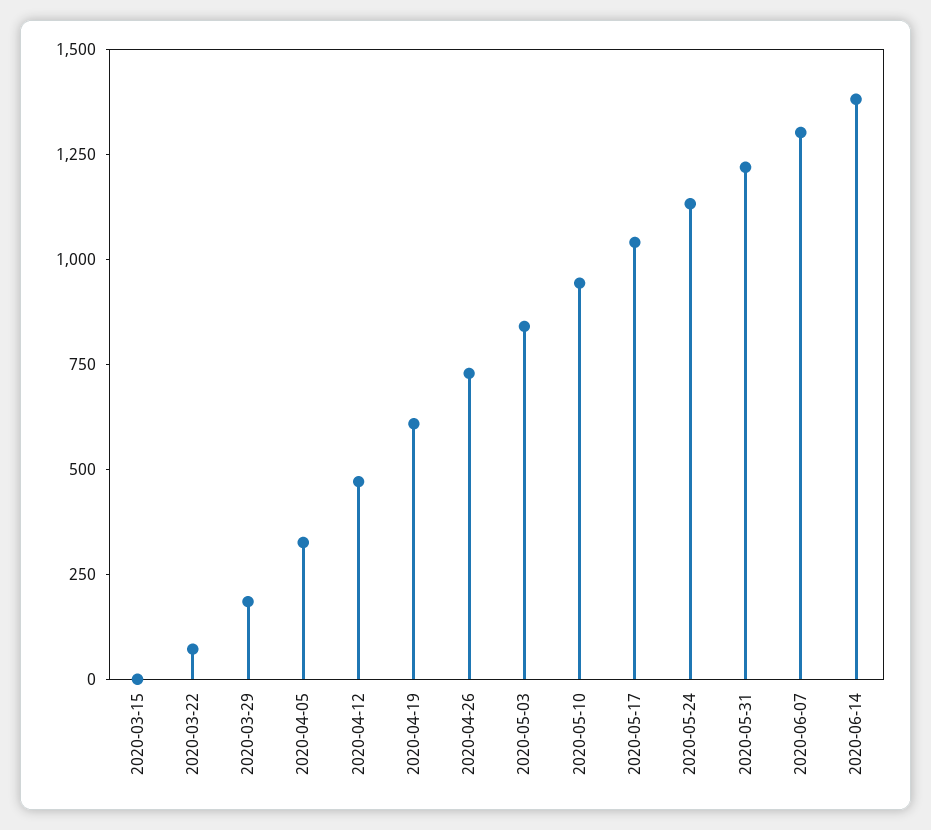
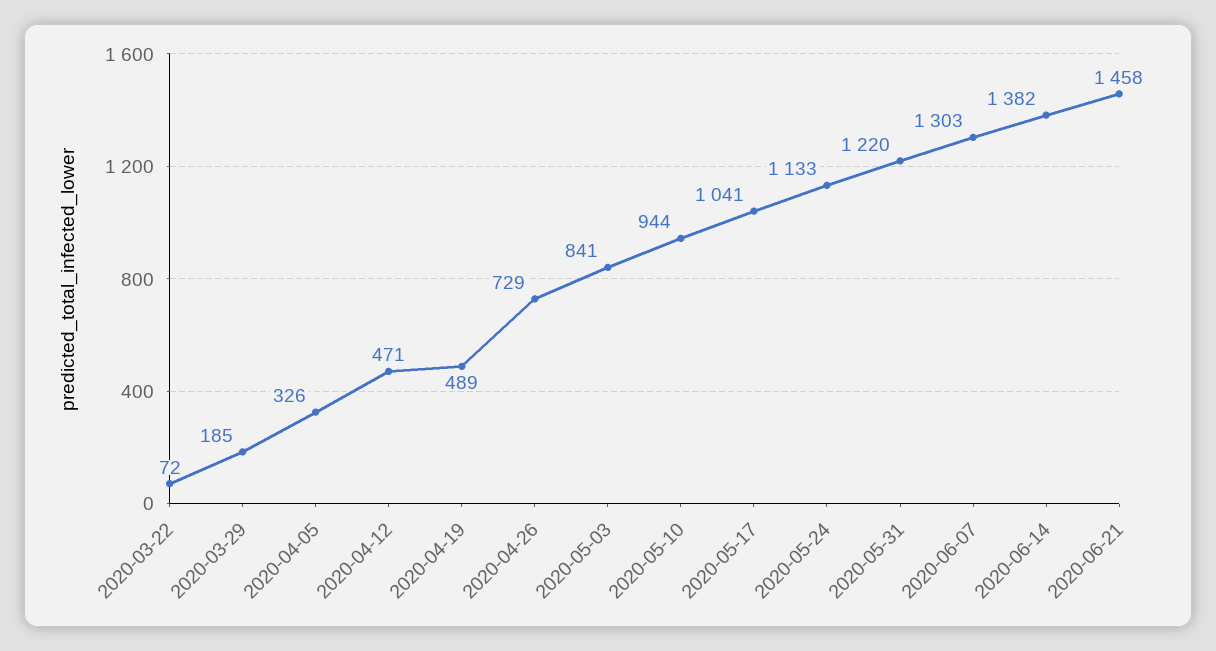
2020-03-15: 0 -> none
2020-04-19: 600 -> 489
2020-06-21: none -> 1458

